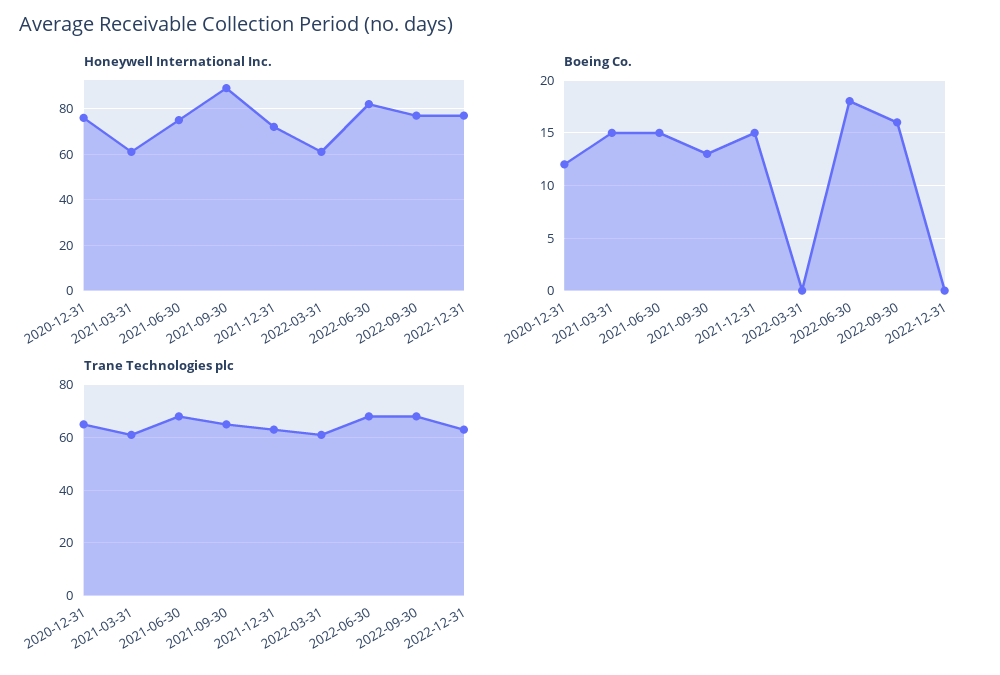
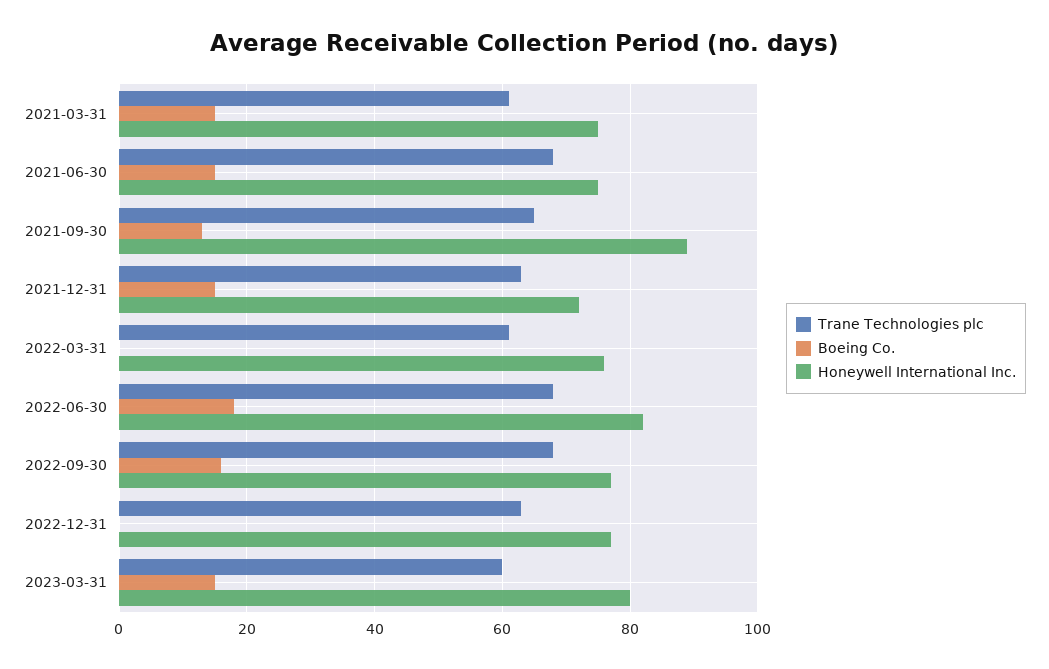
Honeywell International Inc., 2020-12-31: 75 -> none
Honeywell International Inc., 2021-03-31: 60 -> 75
Honeywell International Inc., 2022-03-31: 60 -> 75
Boeing Co., 2020-12-31: 12 -> none
Trane Technologies plc, 2020-12-31: 65 -> none
Trane Technologies plc, 2023-03-31: none -> 60
Boeing Co., 2023-03-31: none -> 15
Honeywell International Inc., 2023-03-31: none -> 80

